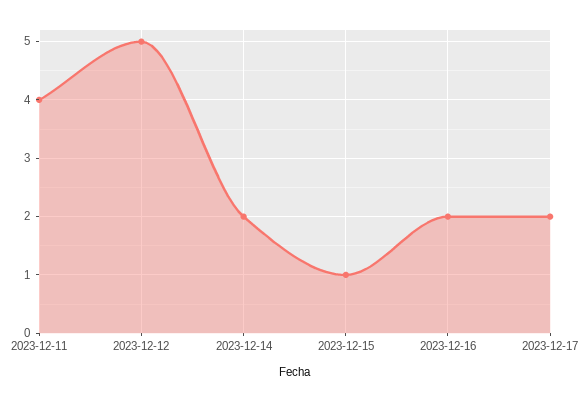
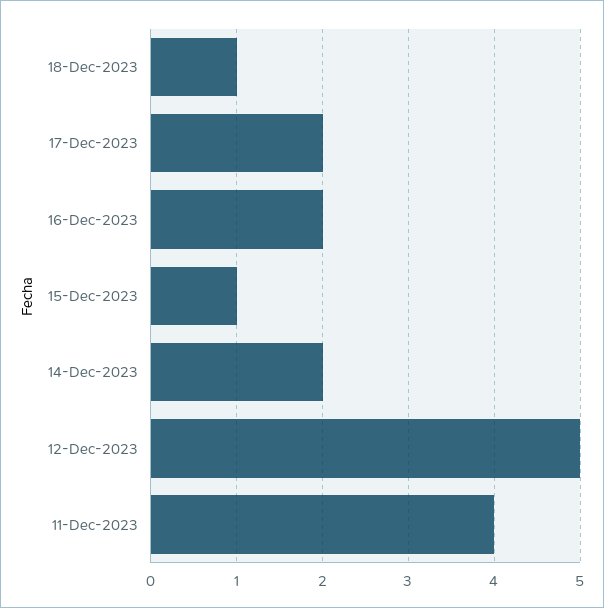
18-Dec-2023: none -> 1

